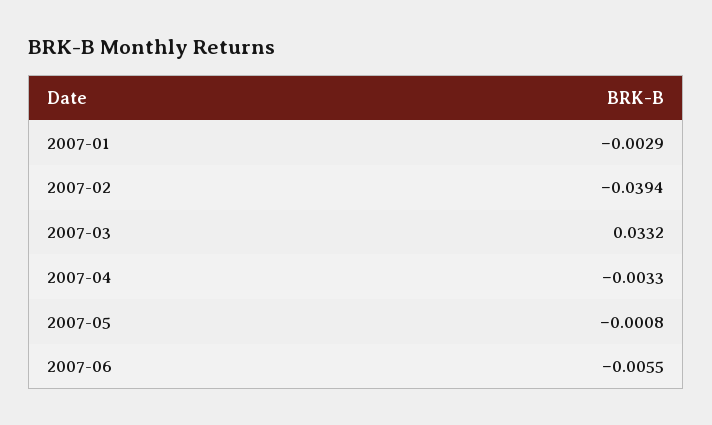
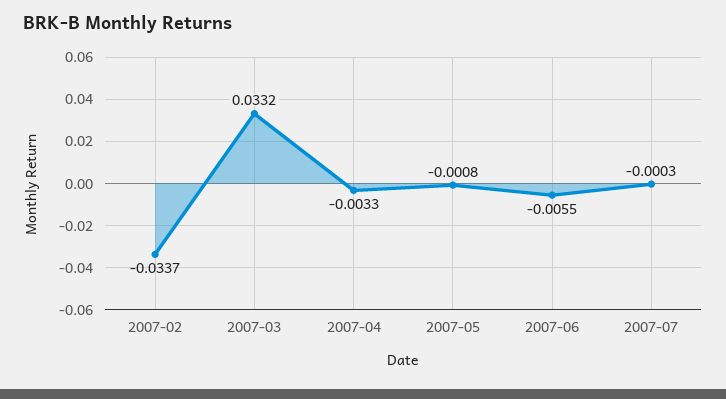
2007-01: -0.0029 -> none
2007-02: -0.0394 -> -0.0337
2007-07: none -> -0.0003

